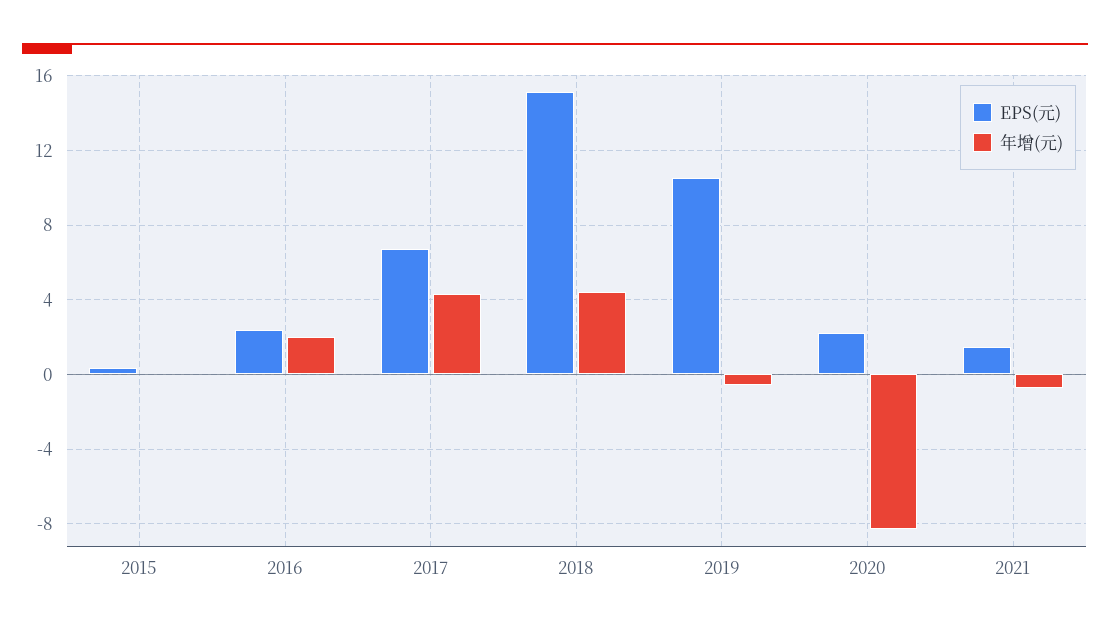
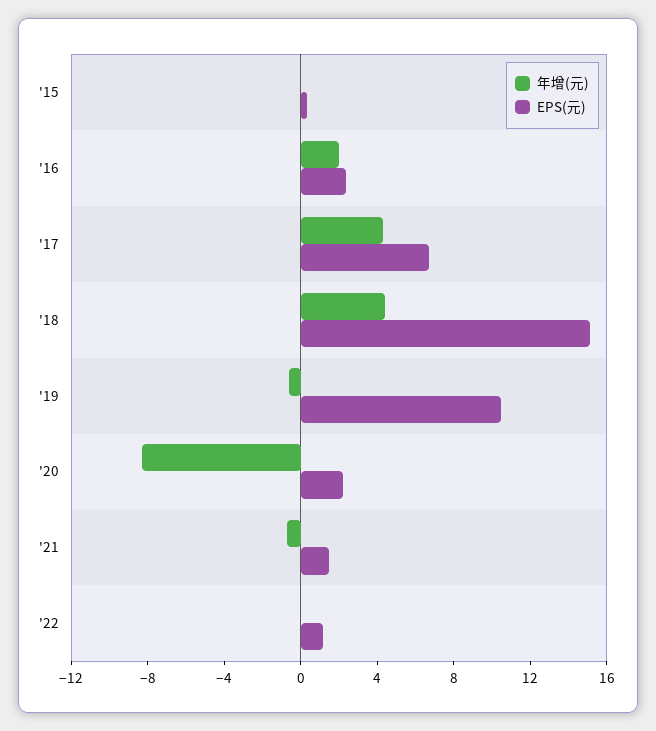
年增(元), '22: none -> 0
EPS(元), '22: none -> 1

